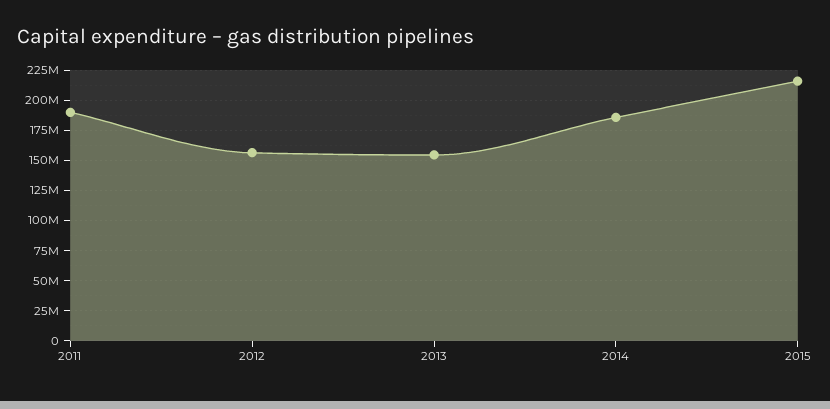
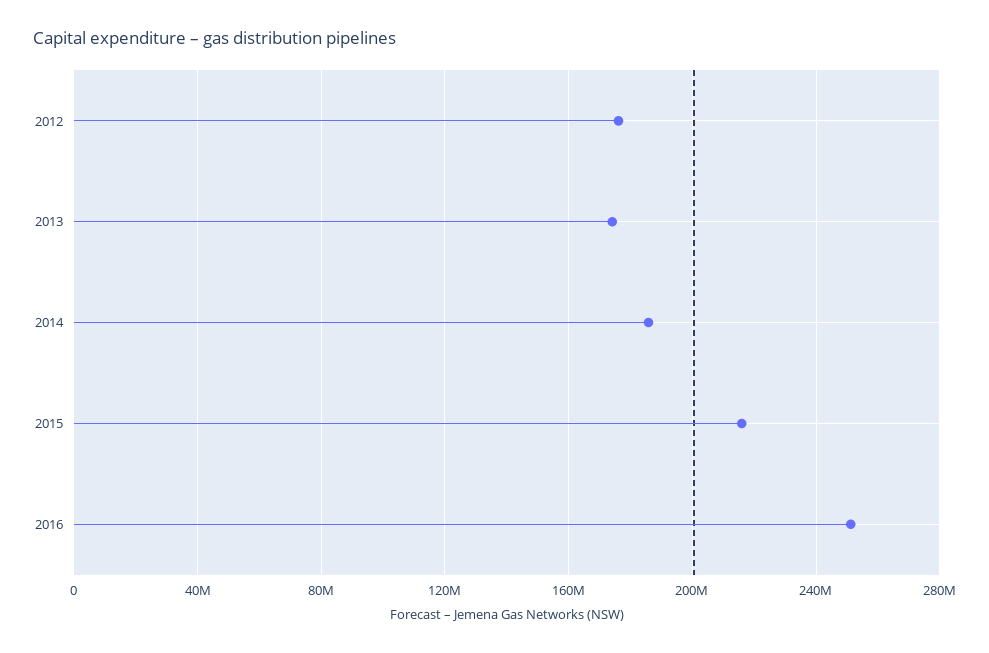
2011: 190000000 -> none
2012: 155000000 -> 175000000
2013: 155000000 -> 175000000
2016: none -> 250000000

